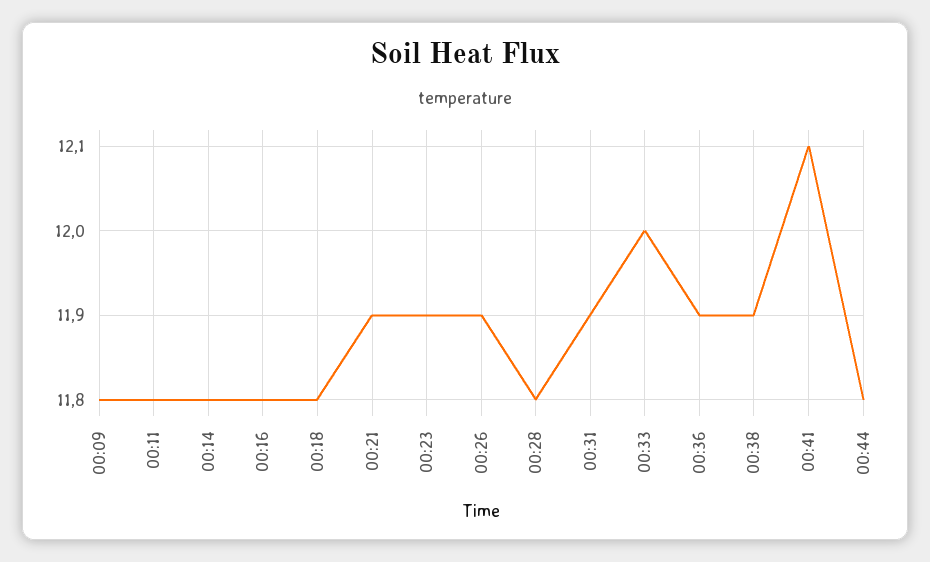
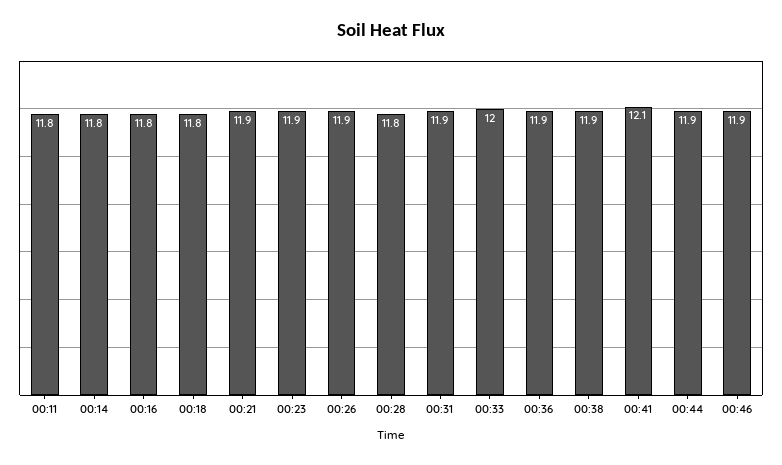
00:09: 11.8 -> none
00:44: 11.8 -> 11.9
00:46: none -> 11.9

